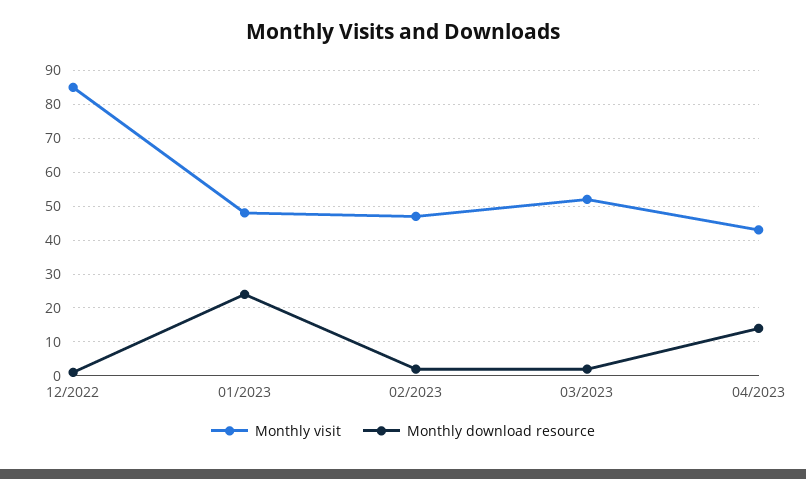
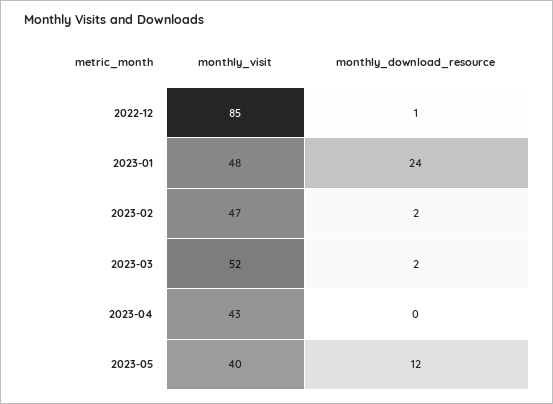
Monthly download resource, 04/2023: 15 -> 0
Monthly visit, 2023-05: none -> 40
Monthly download resource, 2023-05: none -> 12

